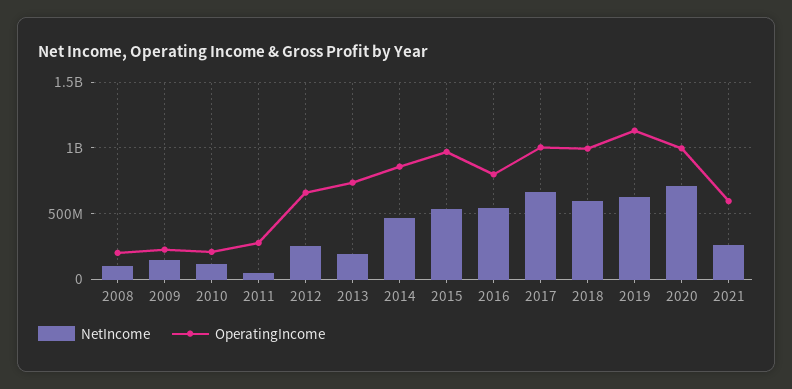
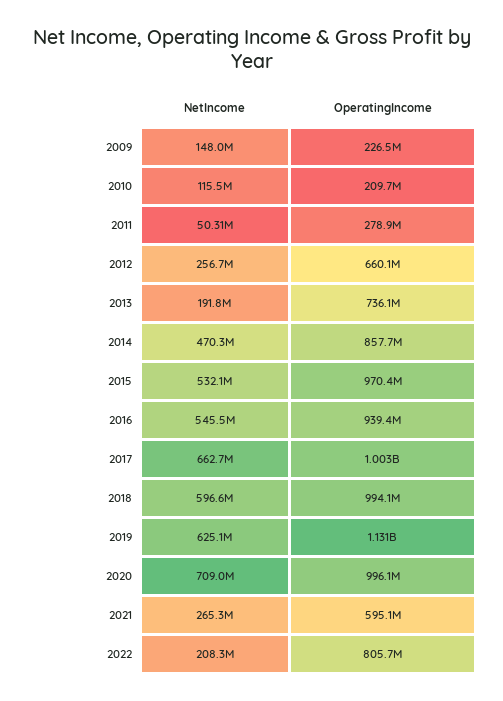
NetIncome, 2008: 100000000 -> none
OperatingIncome, 2008: 200000000 -> none
OperatingIncome, 2016: 800000000 -> 939400000
NetIncome, 2022: none -> 208300000
OperatingIncome, 2022: none -> 805700000

